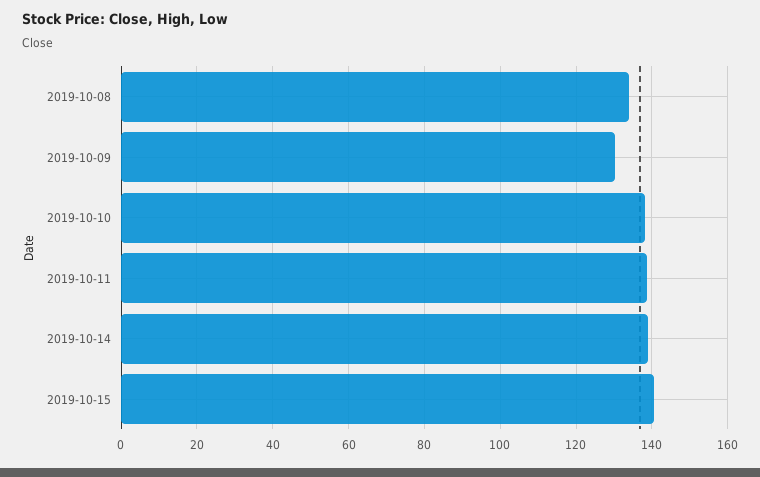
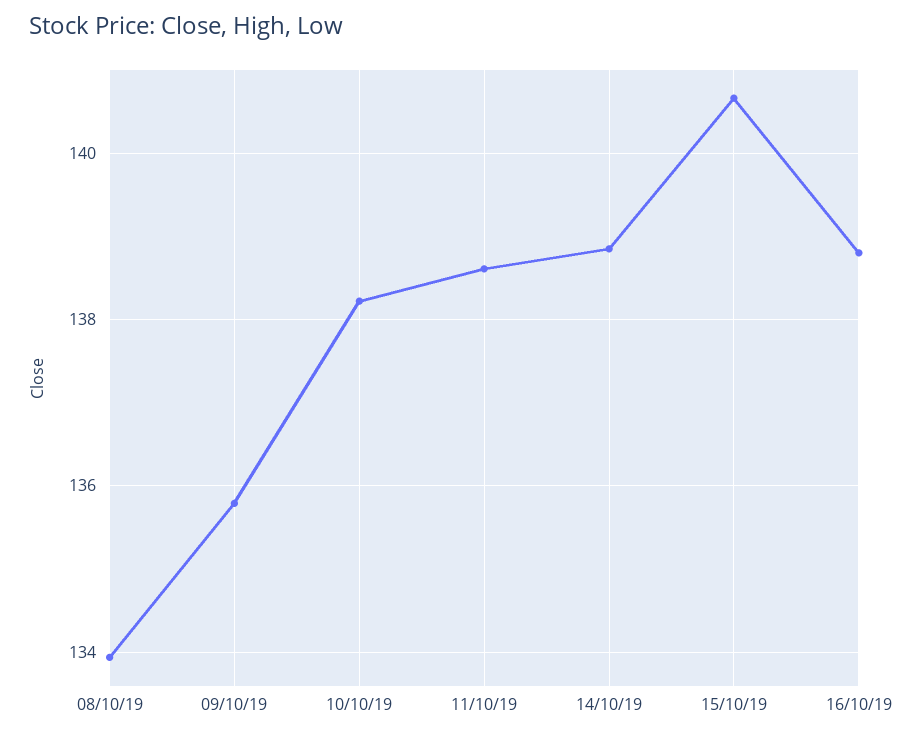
2019-10-09: 130 -> 135.8
16/10/19: none -> 138.8

